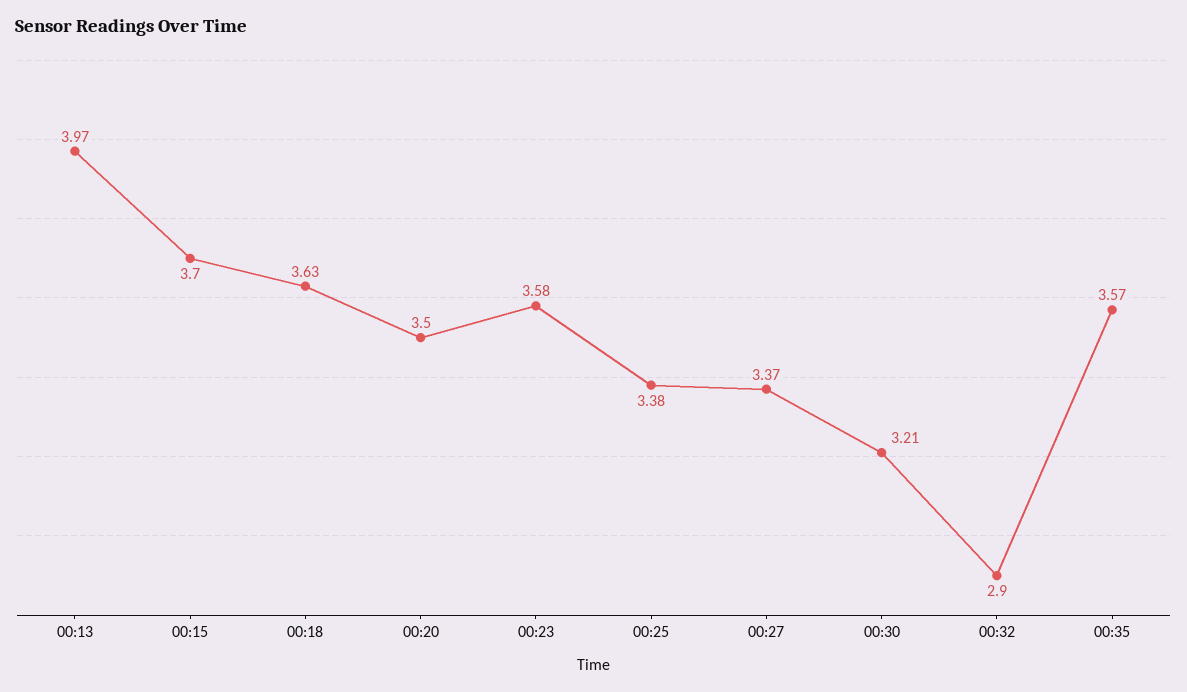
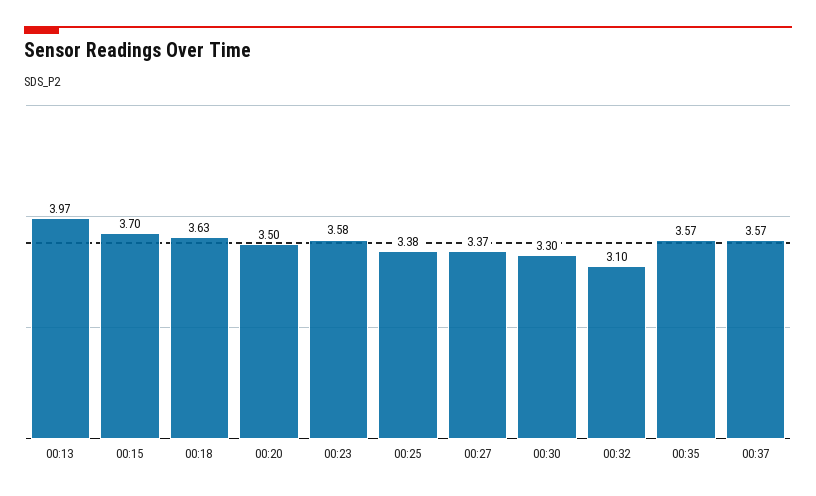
00:30: 3.21 -> 3.3
00:32: 2.9 -> 3.1
00:37: none -> 3.57

